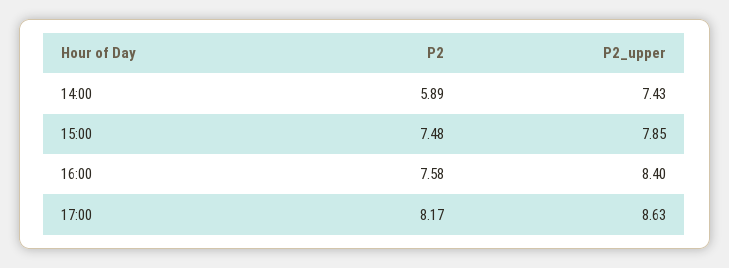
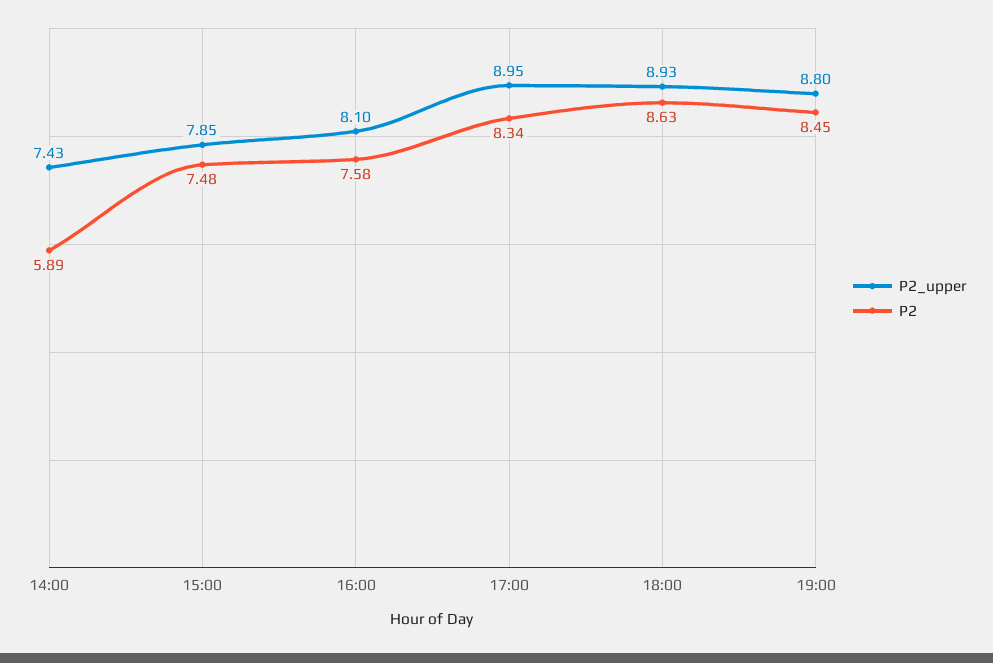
P2_upper, 16:00: 8.4 -> 8.1
P2, 17:00: 8.17 -> 8.34
P2_upper, 17:00: 8.63 -> 8.95
P2_upper, 18:00: none -> 8.93
P2, 18:00: none -> 8.63
P2_upper, 19:00: none -> 8.8
P2, 19:00: none -> 8.45

